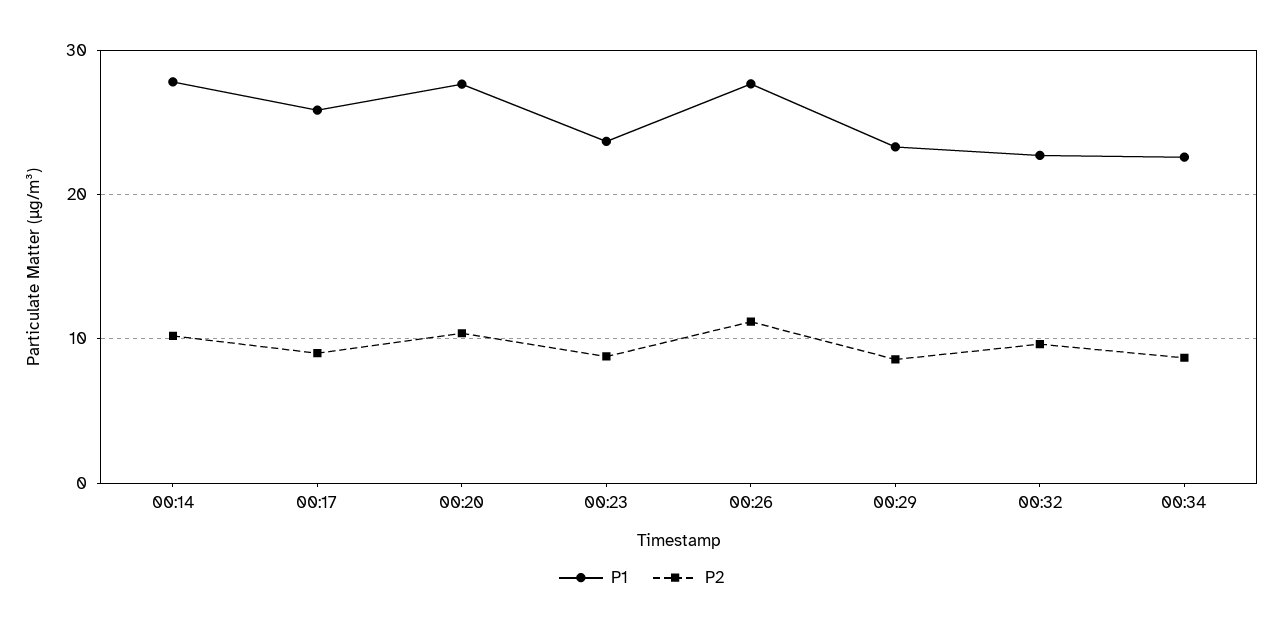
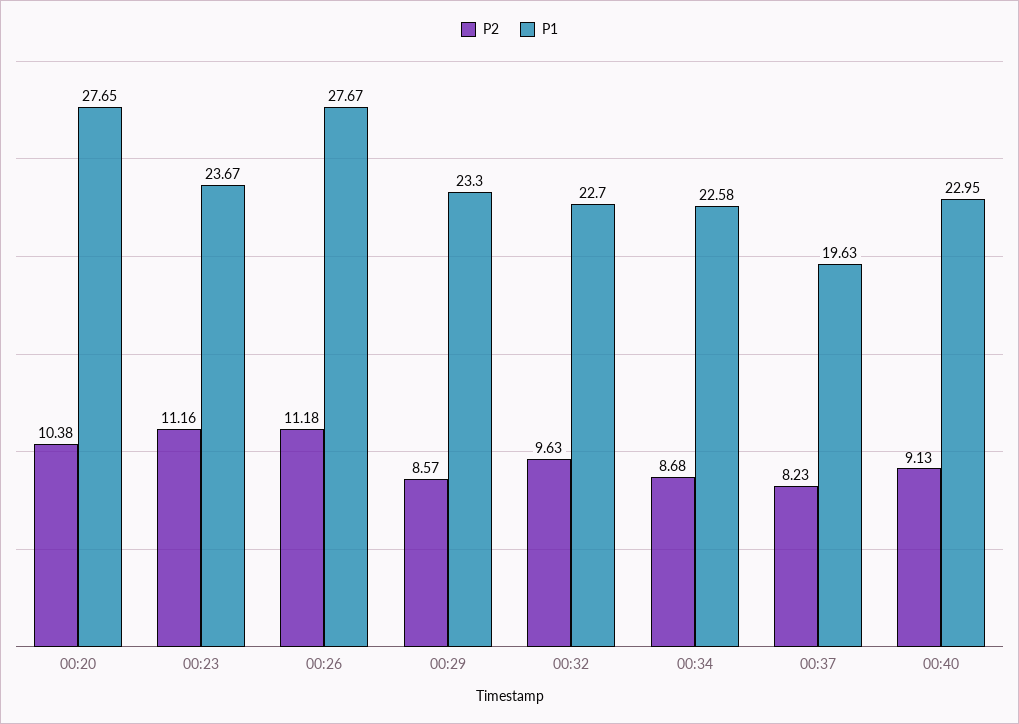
P1, 00:14: 28 -> none
P2, 00:14: 10 -> none
P1, 00:17: 26 -> none
P2, 00:17: 9 -> none
P2, 00:23: 9 -> 11.16
P2, 00:37: none -> 8.23
P1, 00:37: none -> 19.63
P2, 00:40: none -> 9.13
P1, 00:40: none -> 22.95

